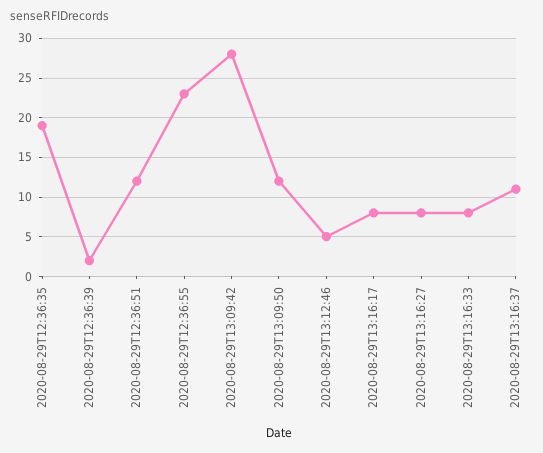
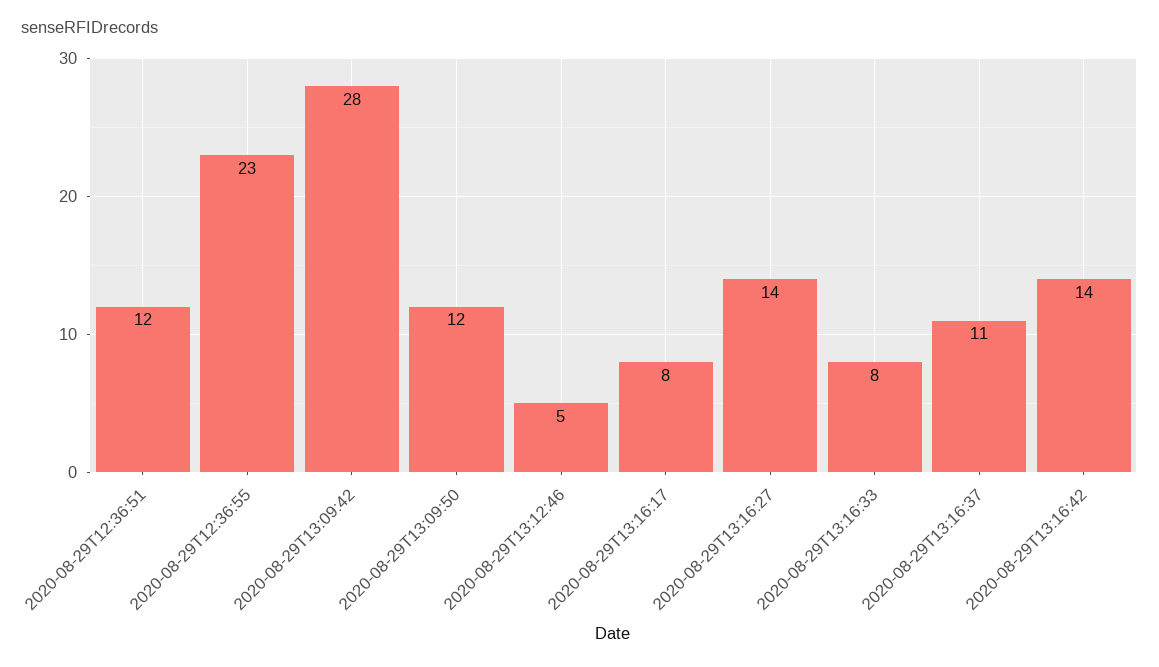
2020-08-29T12:36:35: 19 -> none
2020-08-29T12:36:39: 2 -> none
2020-08-29T13:16:27: 8 -> 14
2020-08-29T13:16:42: none -> 14

